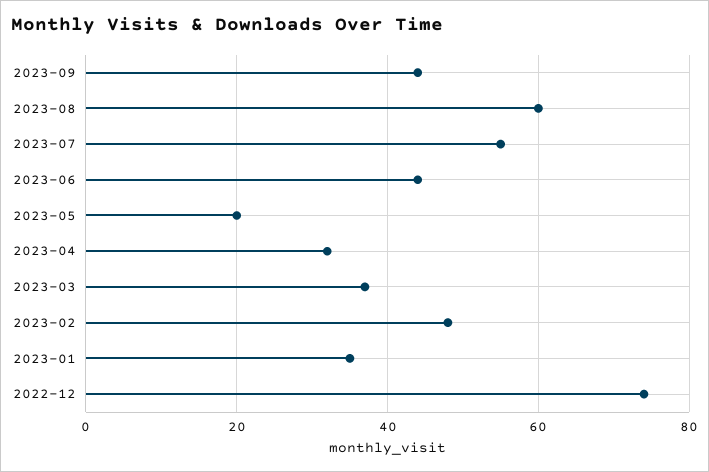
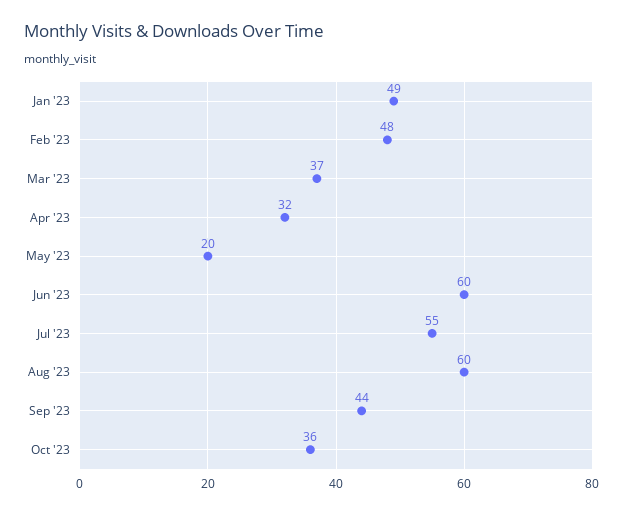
2023-06: 45 -> 60
2023-01: 35 -> 49
2022-12: 75 -> none
Oct '23: none -> 36

